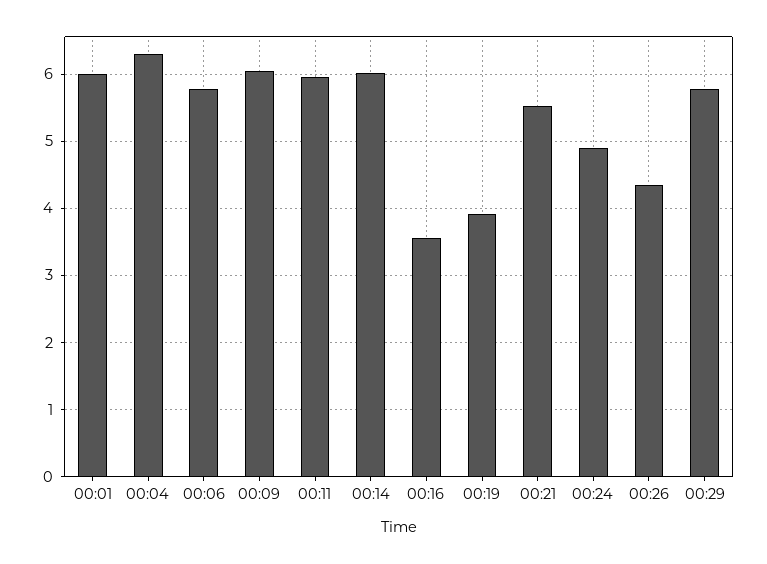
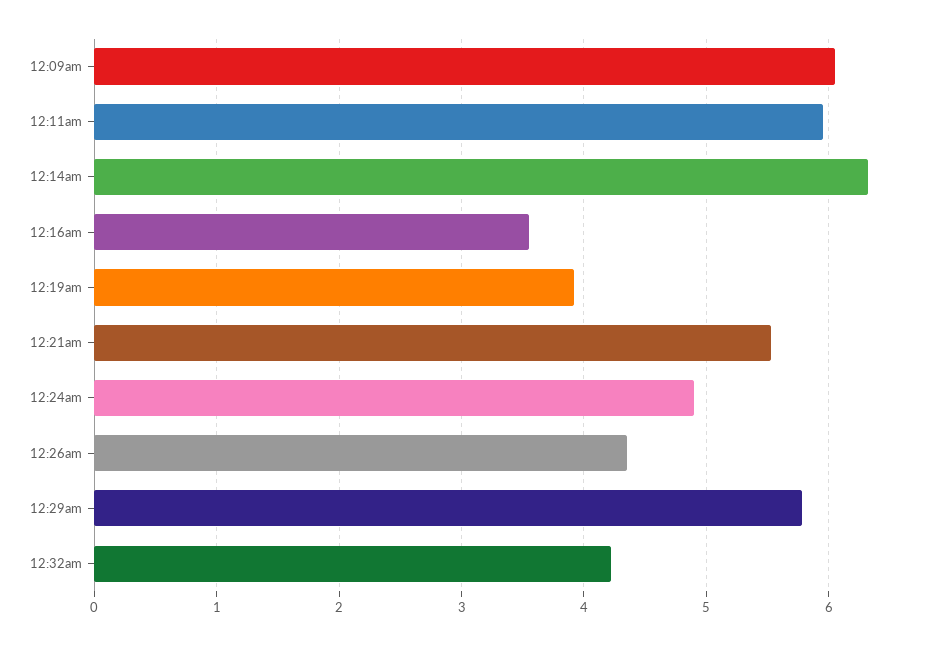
00:01: 6 -> none
00:04: 6.3 -> none
00:06: 5.8 -> none
00:14: 6 -> 6.3
12:32am: none -> 4.2

